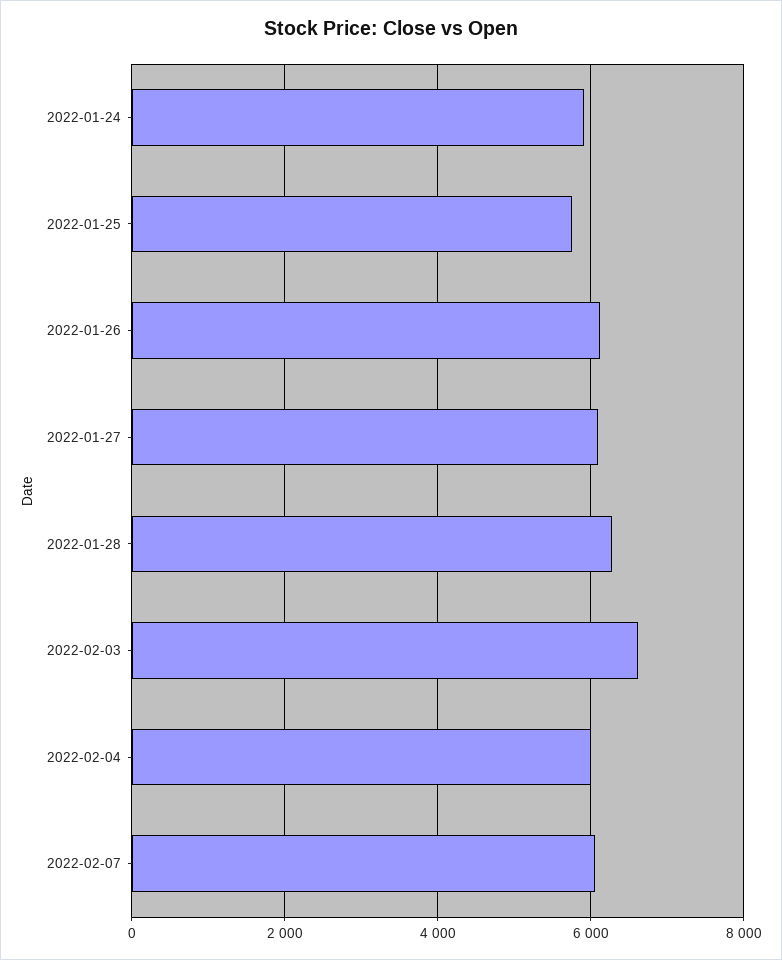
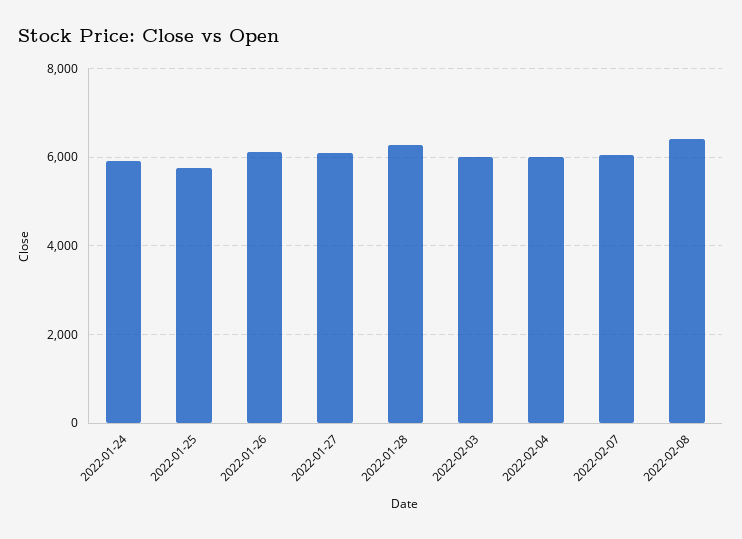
2022-02-03: 6600 -> 6000
2022-02-08: none -> 6400

